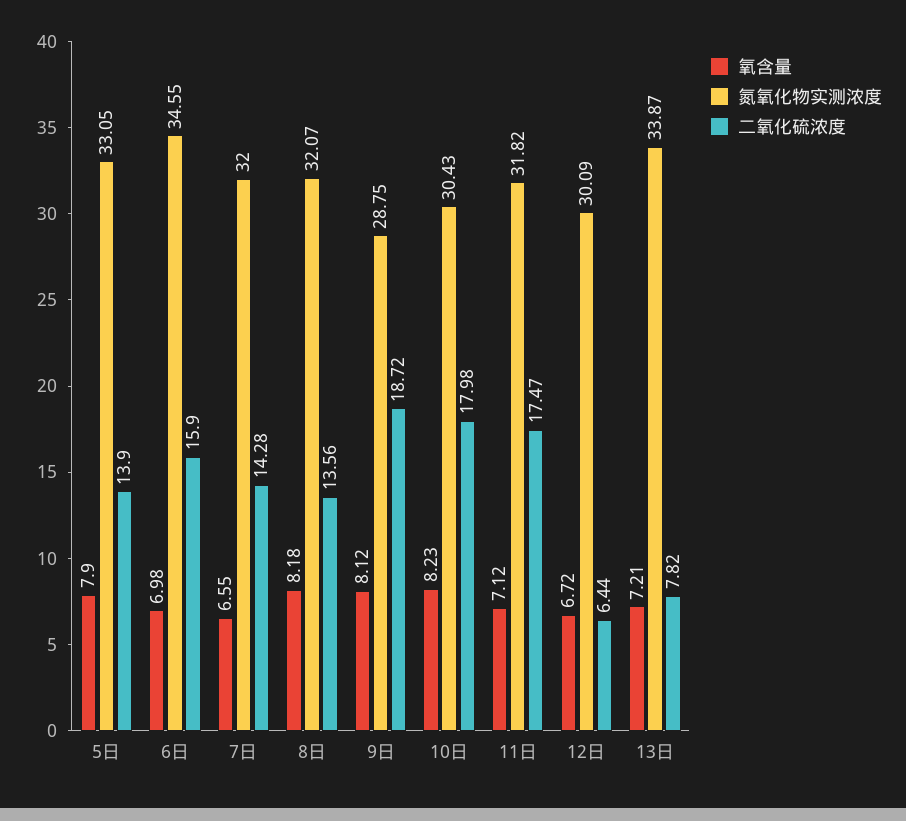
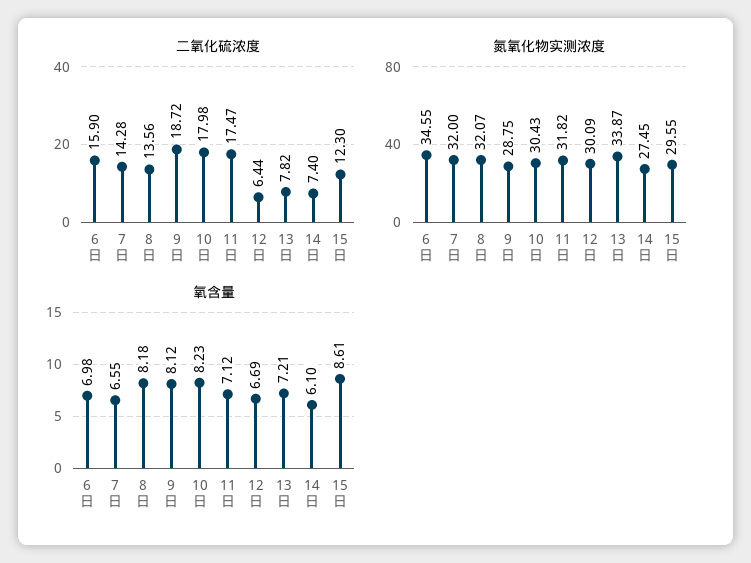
氧含量, 5日: 7.9 -> none
氮氧化物实测浓度, 5日: 33.05 -> none
二氧化硫浓度, 5日: 13.9 -> none
氧含量, 12日: 6.72 -> 6.69
二氧化硫浓度, 14日: none -> 7.4
二氧化硫浓度, 15日: none -> 12.3
氮氧化物实测浓度, 14日: none -> 27.45
氮氧化物实测浓度, 15日: none -> 29.55
氧含量, 14日: none -> 6.1
氧含量, 15日: none -> 8.61

